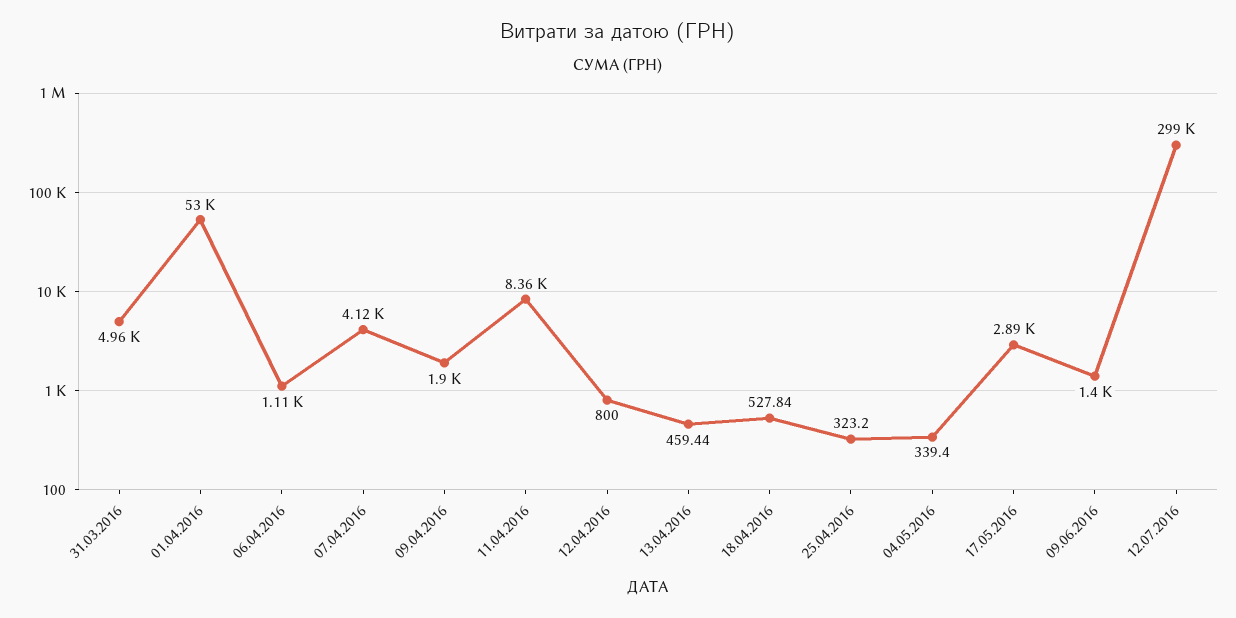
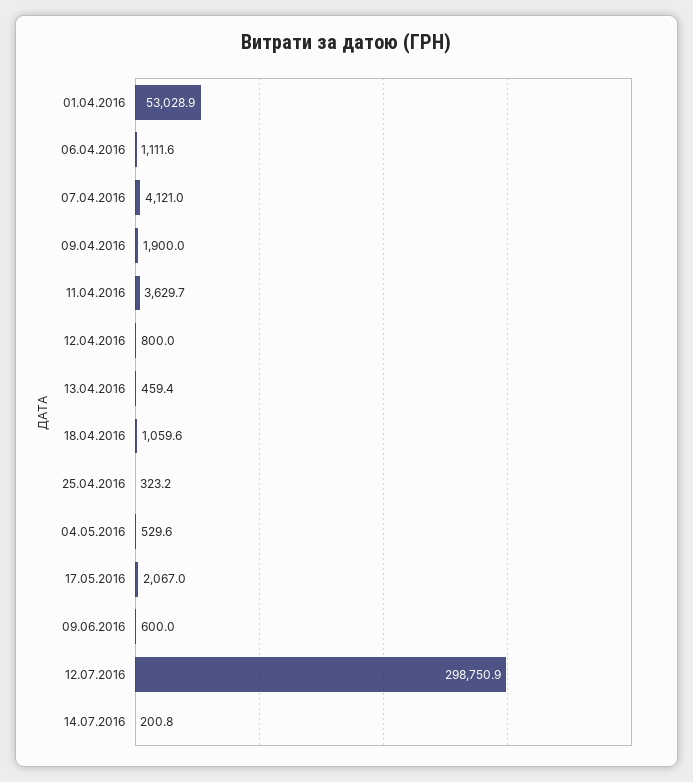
31.03.2016: 4960 -> none
11.04.2016: 8360 -> 3629.7
18.04.2016: 527.84 -> 1059.6
04.05.2016: 339.4 -> 529.6
17.05.2016: 2890 -> 2067
09.06.2016: 1400 -> 600
14.07.2016: none -> 200.8

